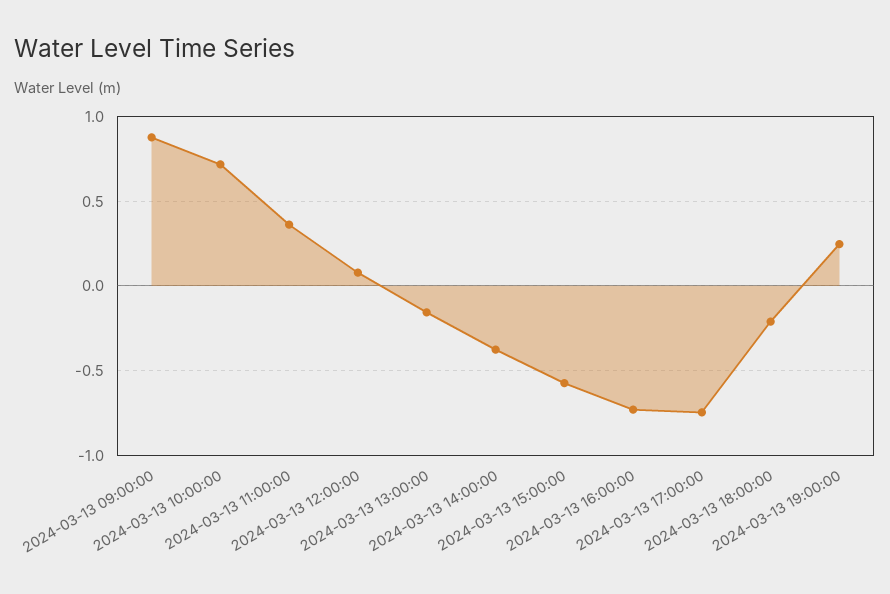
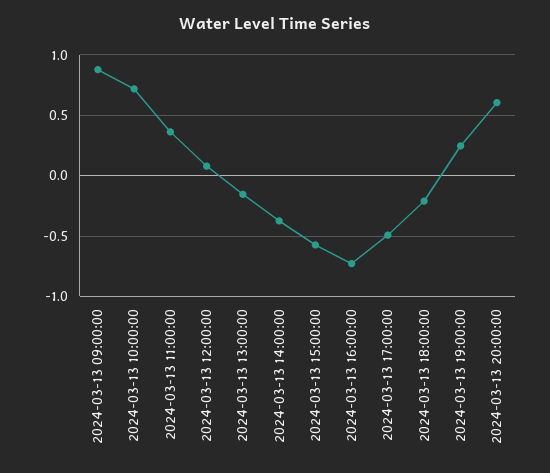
2024-03-13 17:00:00: -0.75 -> -0.5
2024-03-13 20:00:00: none -> 0.6

